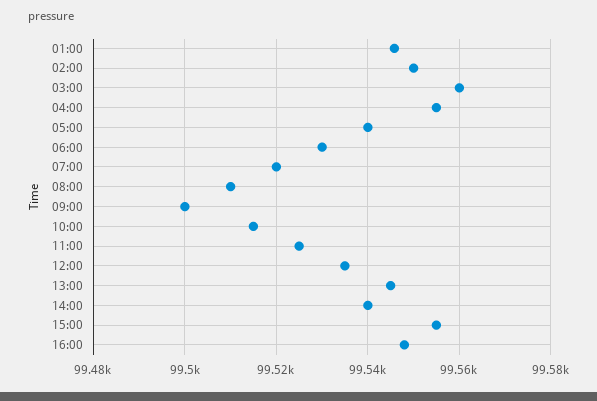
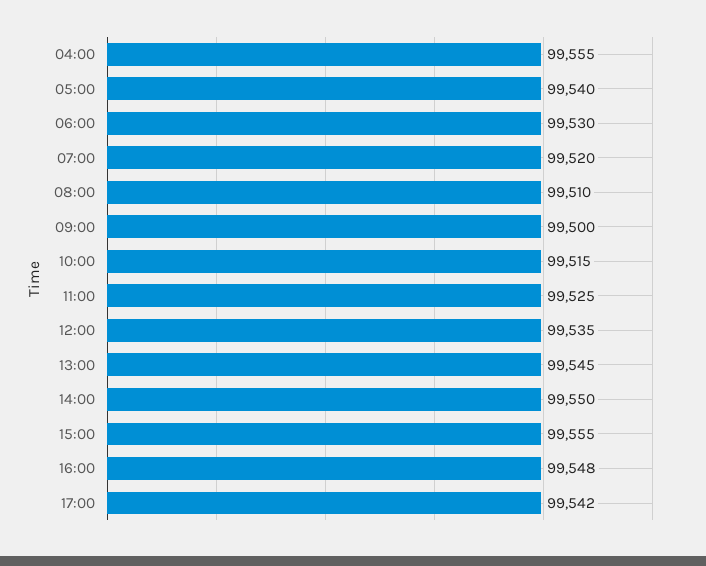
01:00: 99546 -> none
02:00: 99550 -> none
03:00: 99560 -> none
14:00: 99540 -> 99550
17:00: none -> 99542

